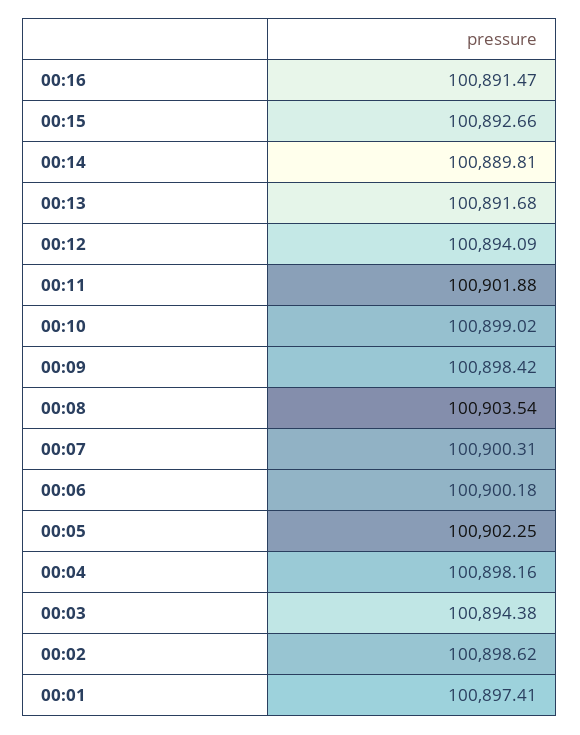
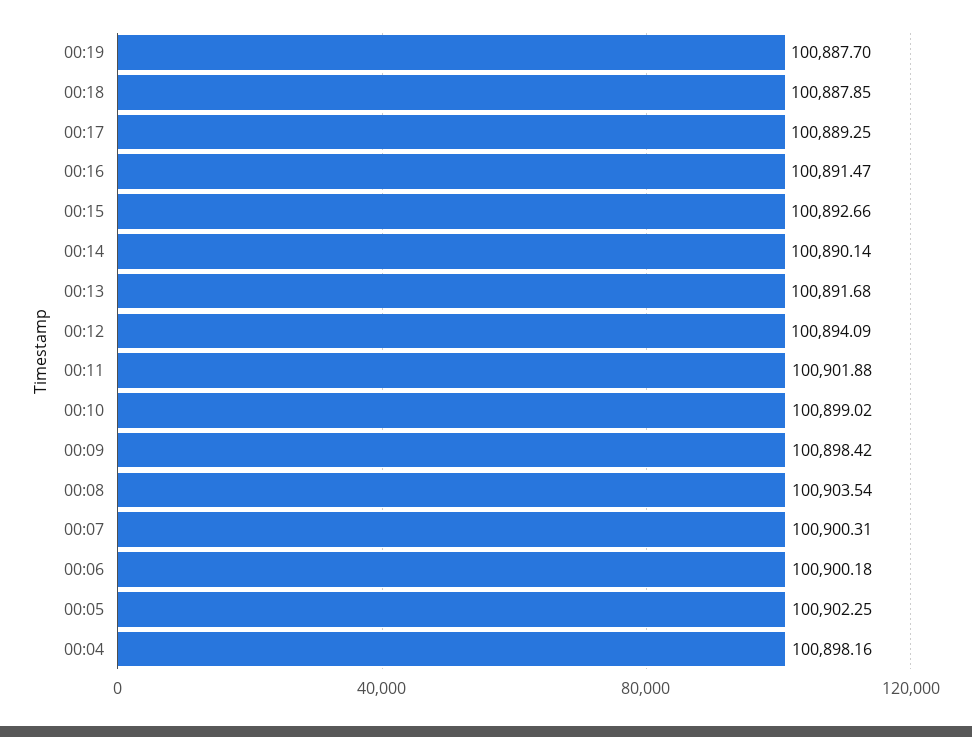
00:14: 100889.81 -> 100890.14
00:03: 100894.38 -> none
00:02: 100898.62 -> none
00:01: 100897.41 -> none
00:19: none -> 100887.7
00:18: none -> 100887.85
00:17: none -> 100889.25

